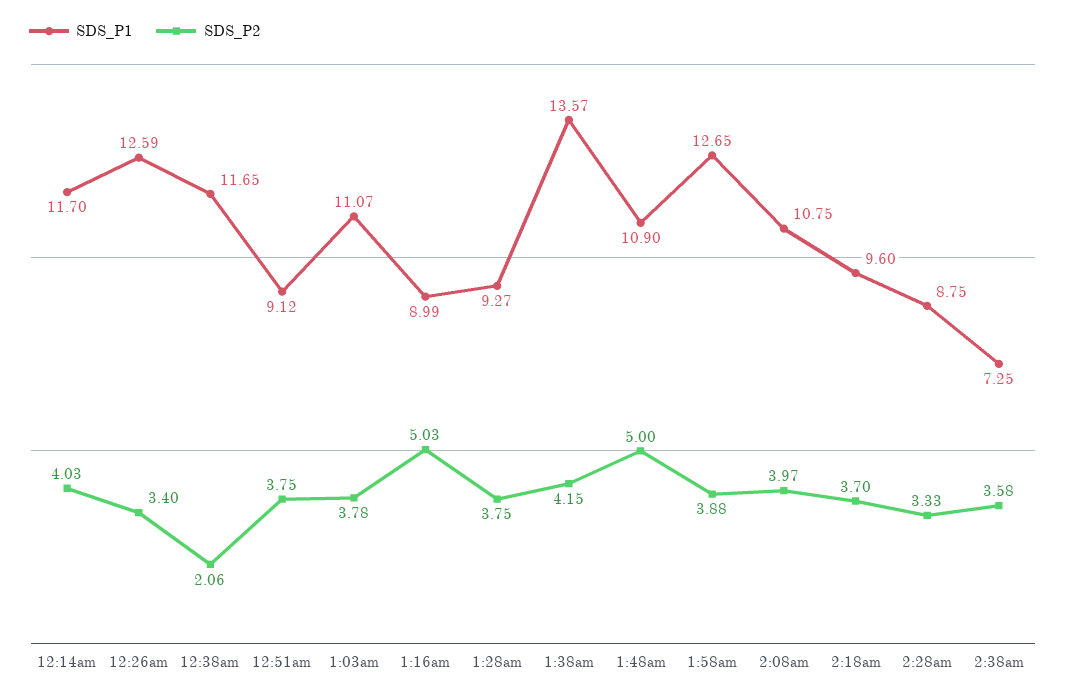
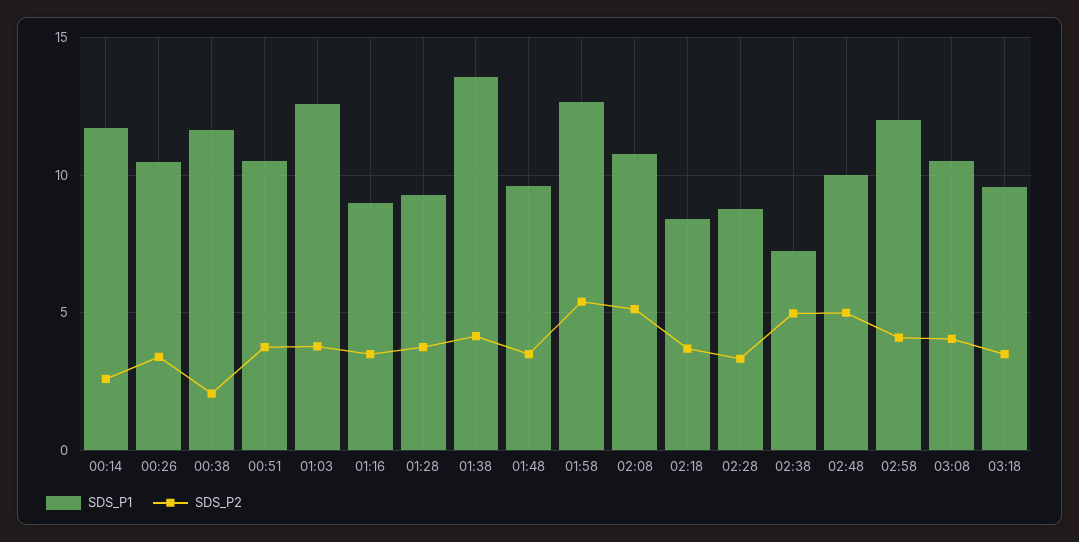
SDS_P2, 12:14am: 4.03 -> 2.5
SDS_P1, 12:26am: 12.59 -> 10.5
SDS_P1, 12:51am: 9.12 -> 10.5
SDS_P1, 1:03am: 11.07 -> 12.5
SDS_P2, 1:16am: 5.03 -> 3.5
SDS_P1, 1:48am: 10.9 -> 9.5
SDS_P2, 1:48am: 5 -> 3.5
SDS_P2, 1:58am: 3.88 -> 5.5
SDS_P2, 2:08am: 3.97 -> 5
SDS_P1, 2:18am: 9.6 -> 8.5
SDS_P2, 2:38am: 3.58 -> 5
SDS_P1, 02:48: none -> 10
SDS_P2, 02:48: none -> 5
SDS_P1, 02:58: none -> 12
SDS_P2, 02:58: none -> 4
SDS_P1, 03:08: none -> 10.5
SDS_P2, 03:08: none -> 4
SDS_P1, 03:18: none -> 9.5
SDS_P2, 03:18: none -> 3.5

